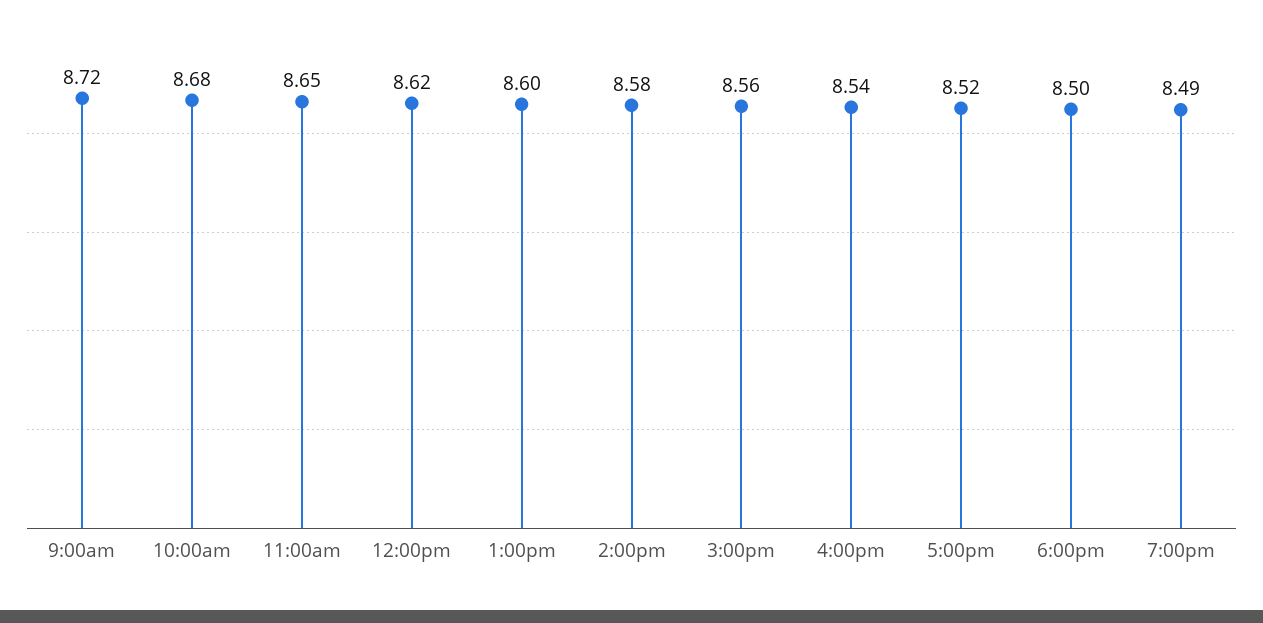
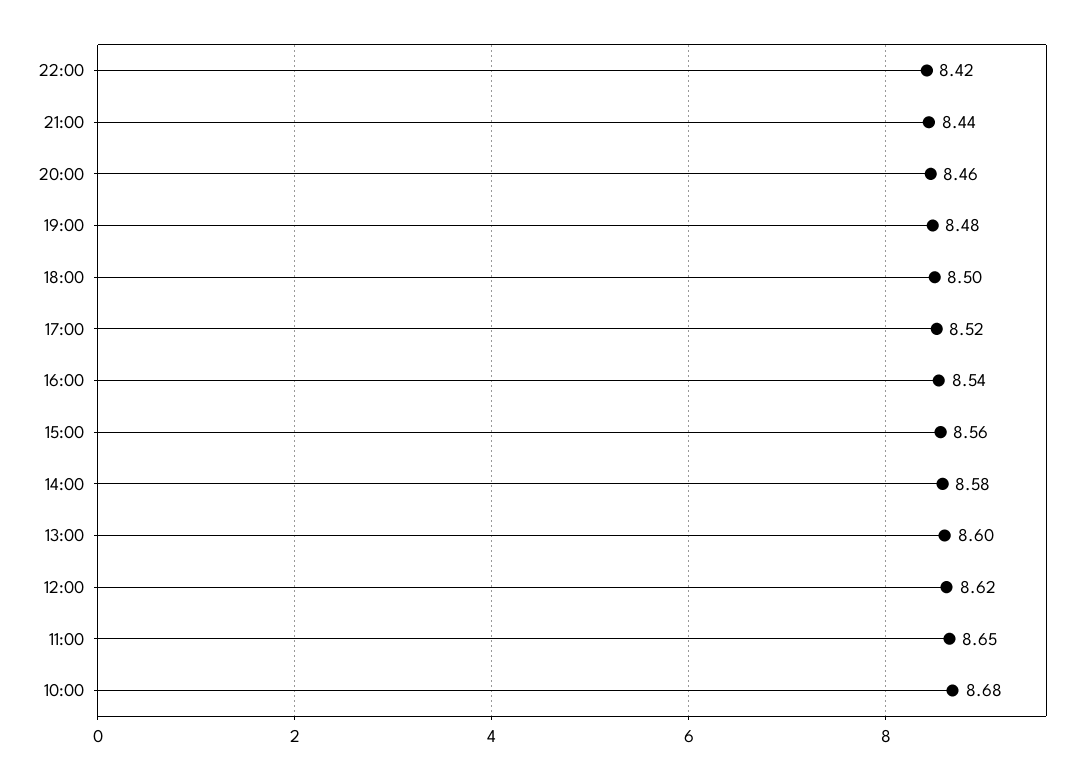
9:00am: 8.72 -> none
7:00pm: 8.49 -> 8.48
22:00: none -> 8.42
21:00: none -> 8.44
20:00: none -> 8.46

